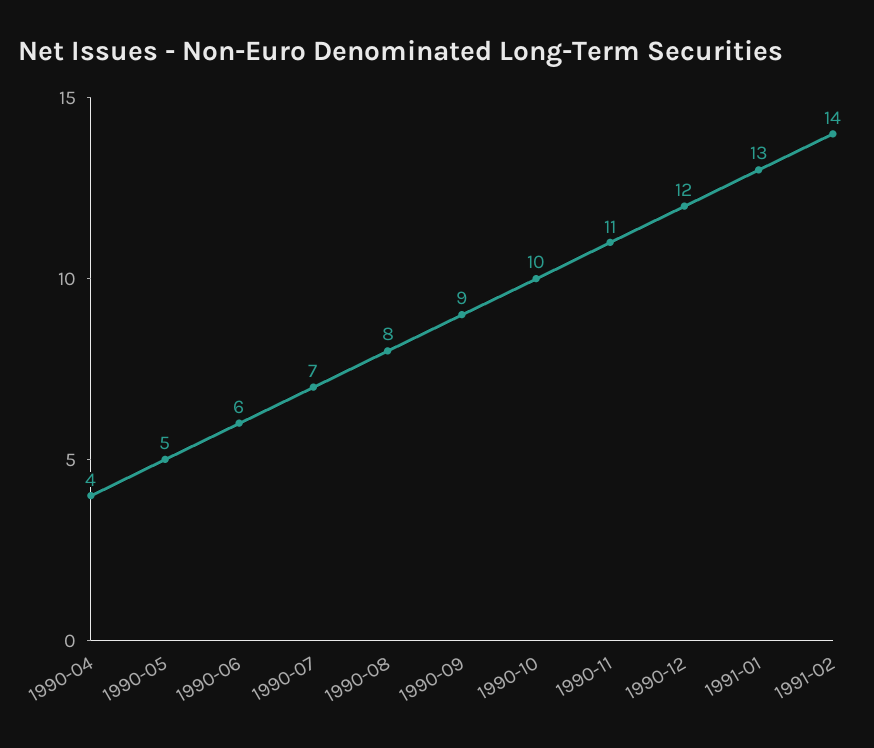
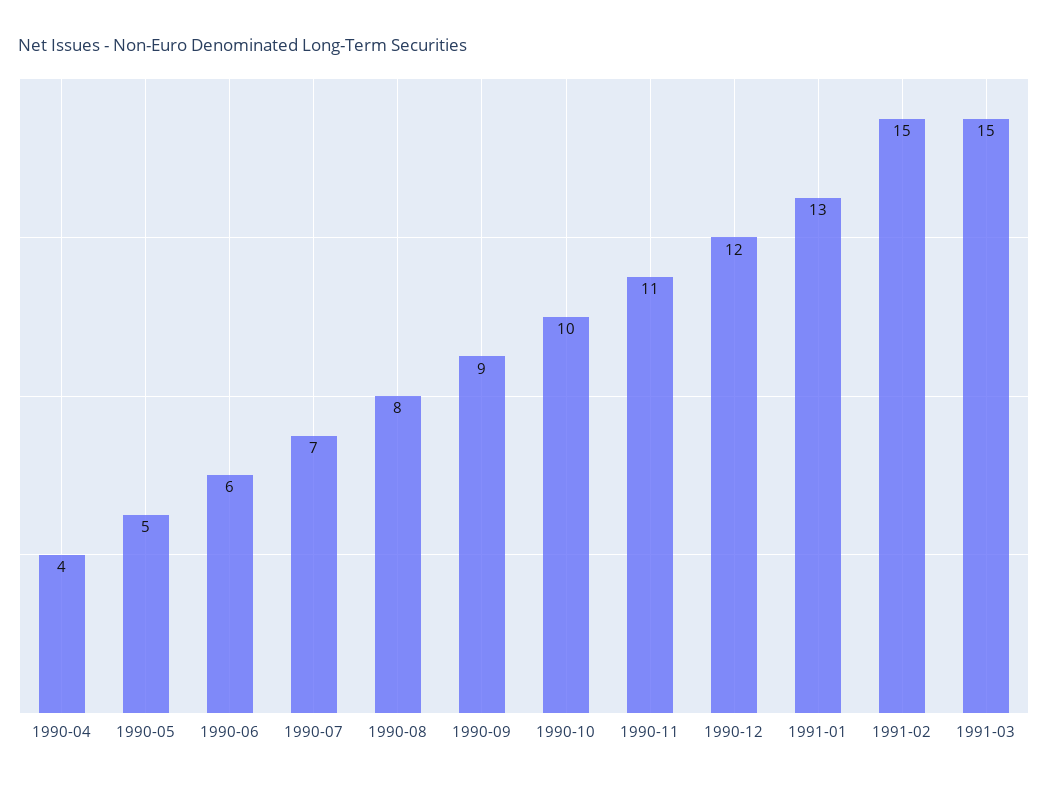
1991-02: 14 -> 15
1991-03: none -> 15

